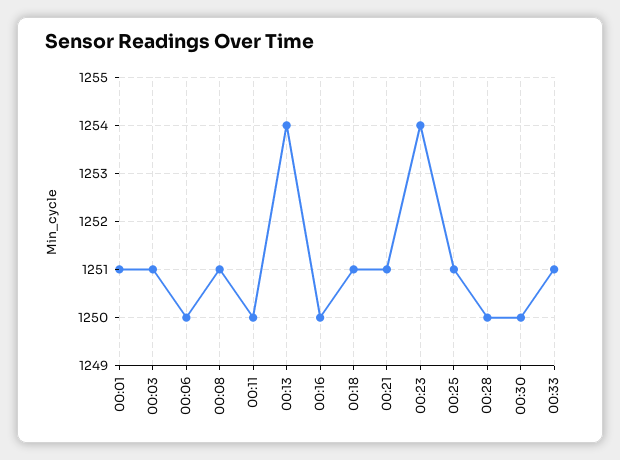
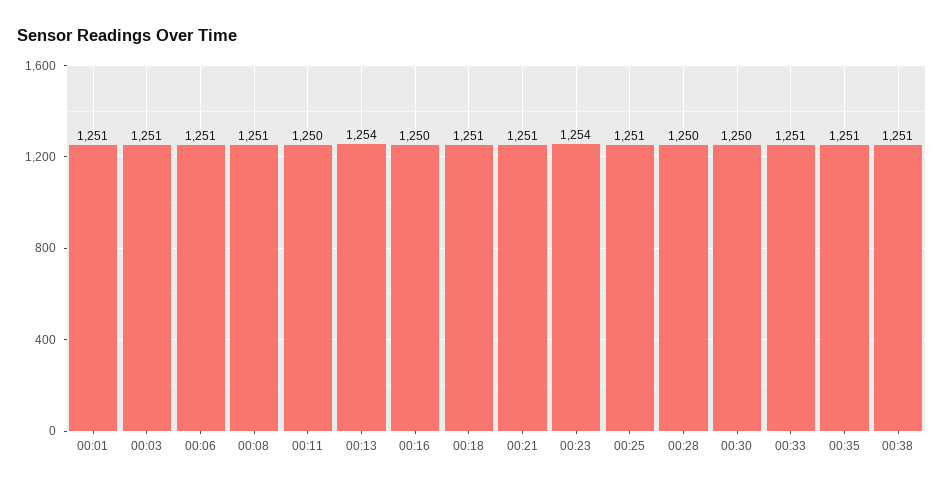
00:06: 1250 -> 1251
00:35: none -> 1251
00:38: none -> 1251

